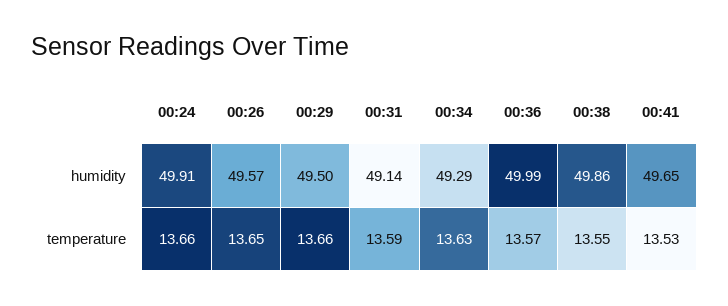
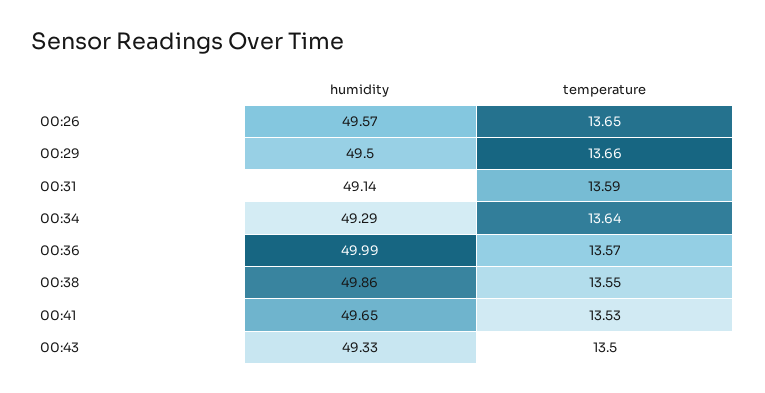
00:24, humidity: 49.91 -> none
00:24, temperature: 13.66 -> none
00:34, temperature: 13.63 -> 13.64
00:43, humidity: none -> 49.33
00:43, temperature: none -> 13.5

